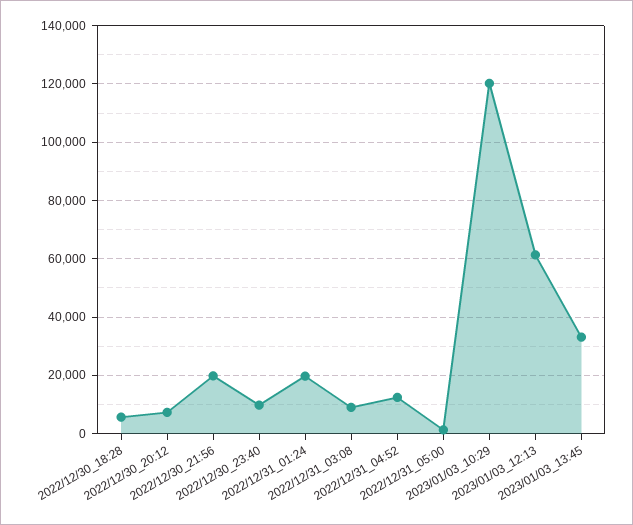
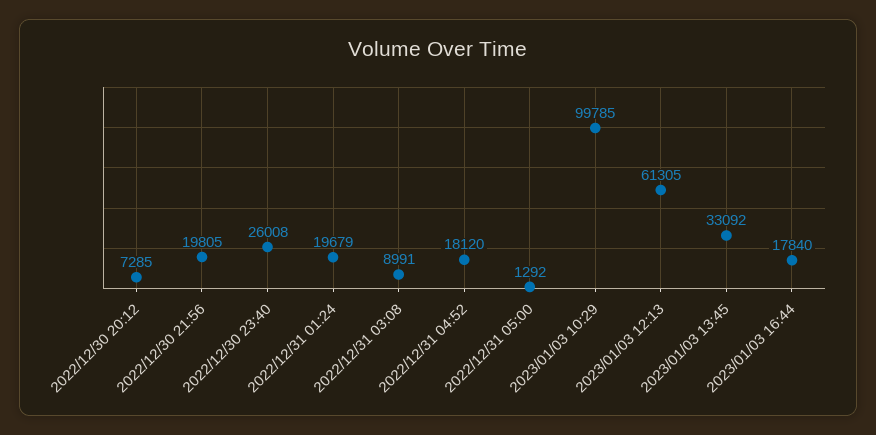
2022/12/30_18:28: 5000 -> none
2022/12/30_23:40: 10000 -> 26008
2022/12/31_04:52: 12500 -> 18120
2023/01/03_10:29: 120000 -> 99785
2023/01/03 16:44: none -> 17840

